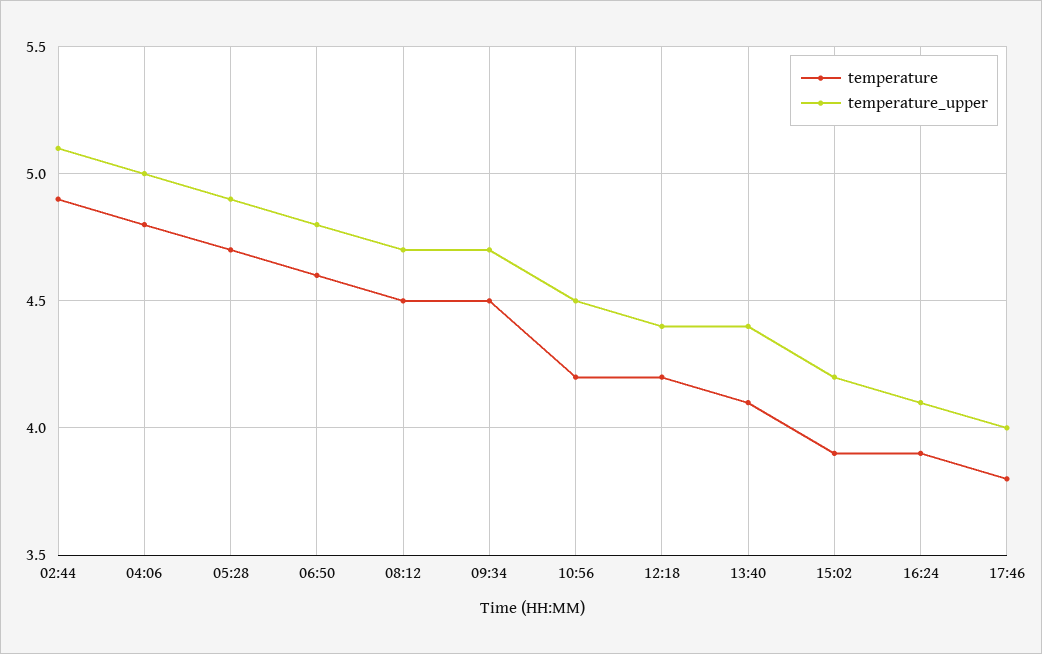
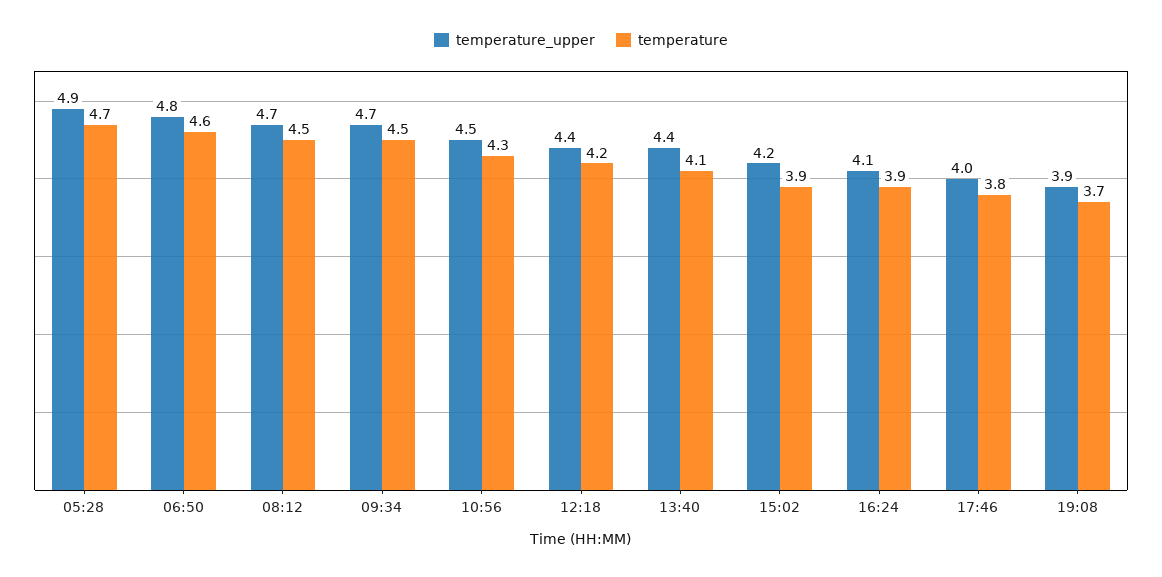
temperature, 02:44: 4.9 -> none
temperature_upper, 02:44: 5.1 -> none
temperature, 04:06: 4.8 -> none
temperature_upper, 04:06: 5 -> none
temperature, 10:56: 4.2 -> 4.3
temperature_upper, 19:08: none -> 3.9
temperature, 19:08: none -> 3.7

